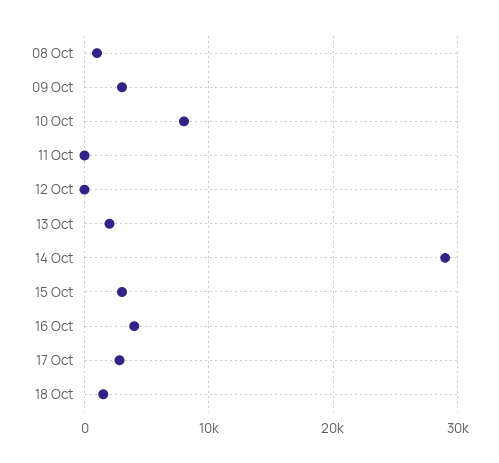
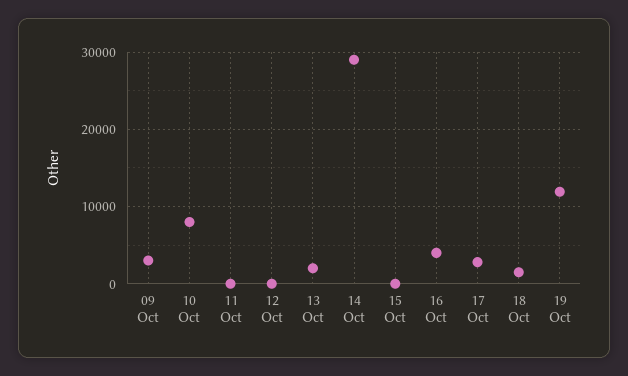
08 Oct: 1000 -> none
15 Oct: 3000 -> 0
19 Oct: none -> 12000

